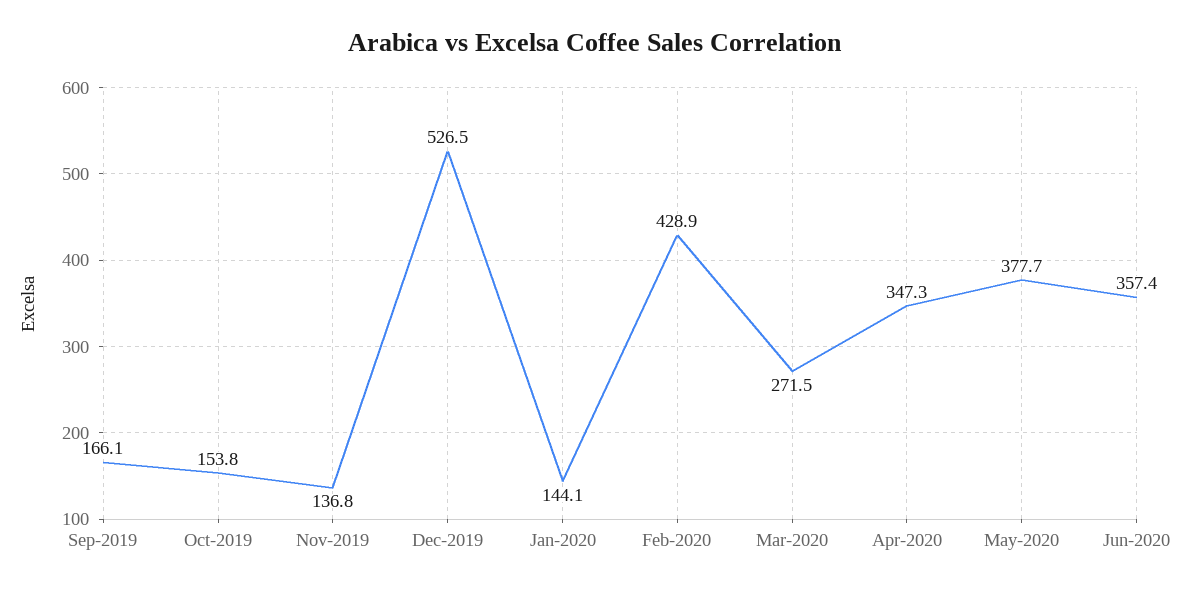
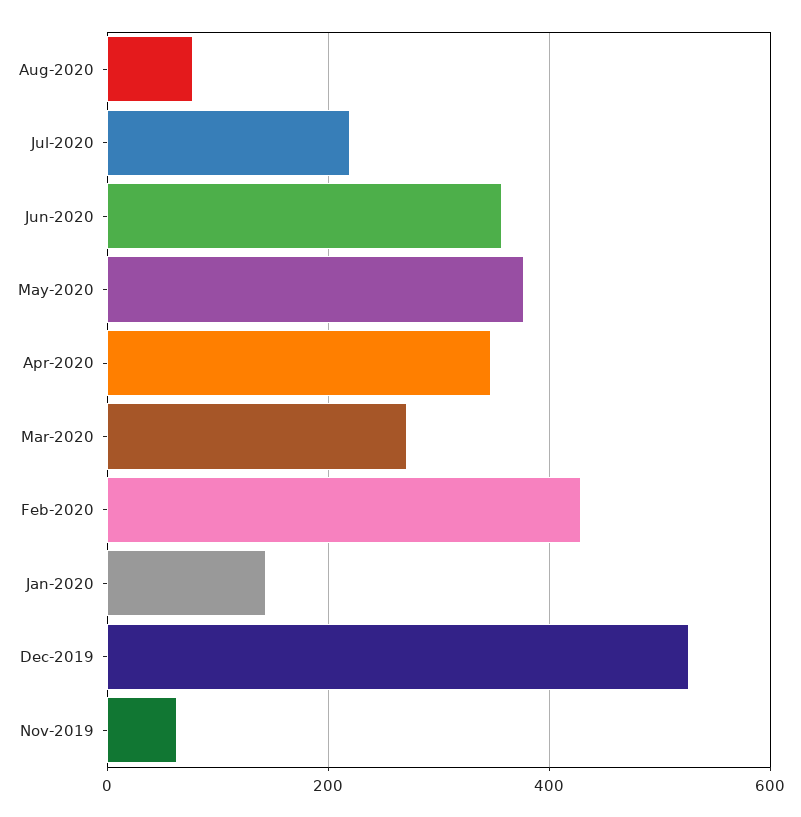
Sep-2019: 166.1 -> none
Oct-2019: 153.8 -> none
Nov-2019: 136.8 -> 60
Aug-2020: none -> 80
Jul-2020: none -> 220

